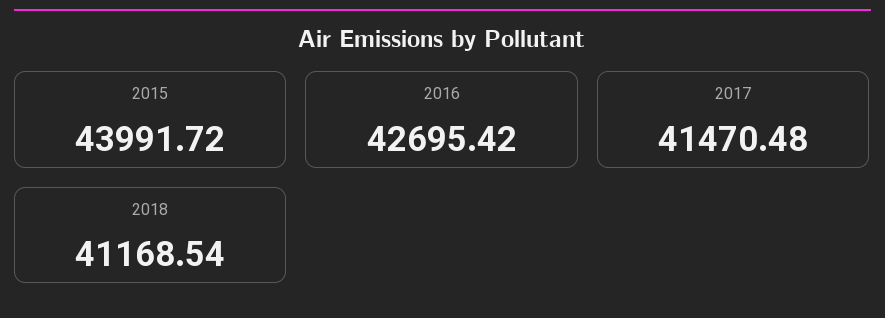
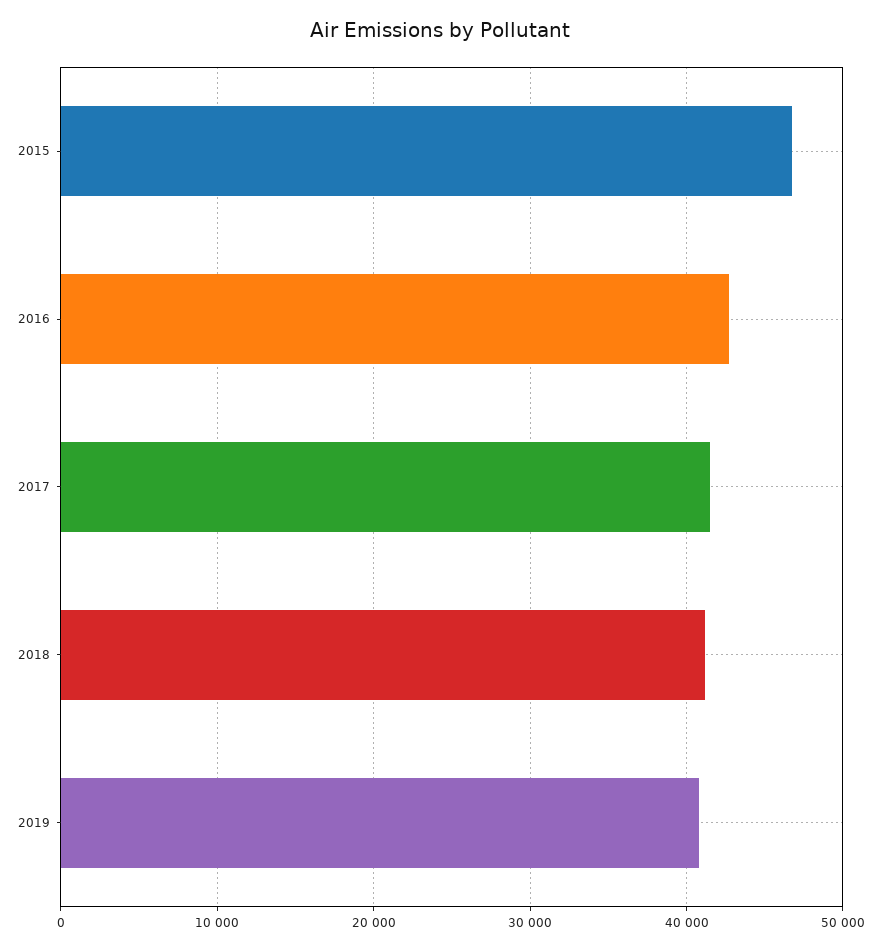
2015: 43991.72 -> 47000
2019: none -> 41000

